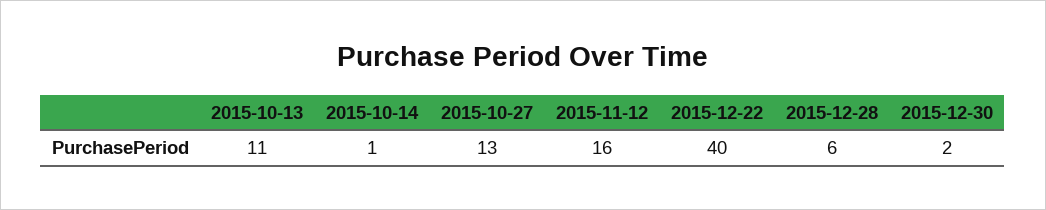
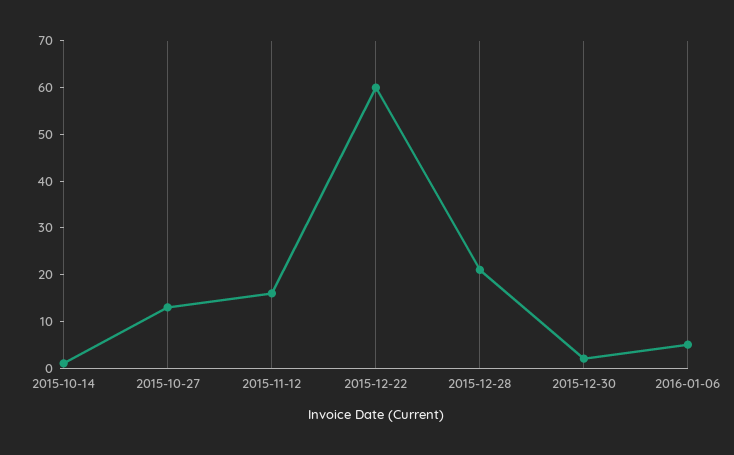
2015-10-13: 11 -> none
2015-12-22: 40 -> 60
2015-12-28: 6 -> 20
2016-01-06: none -> 5

